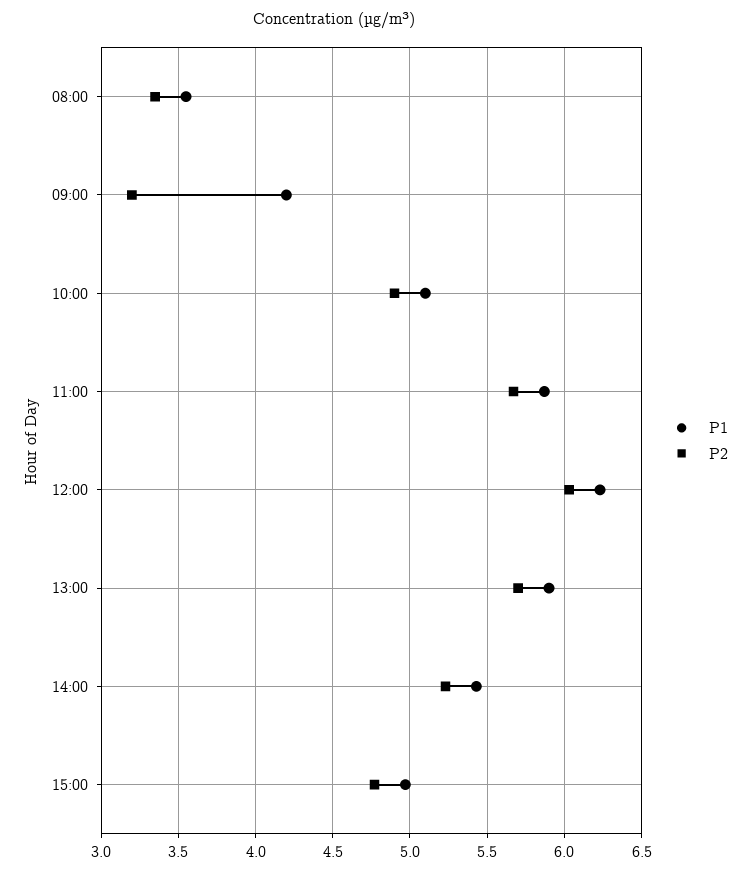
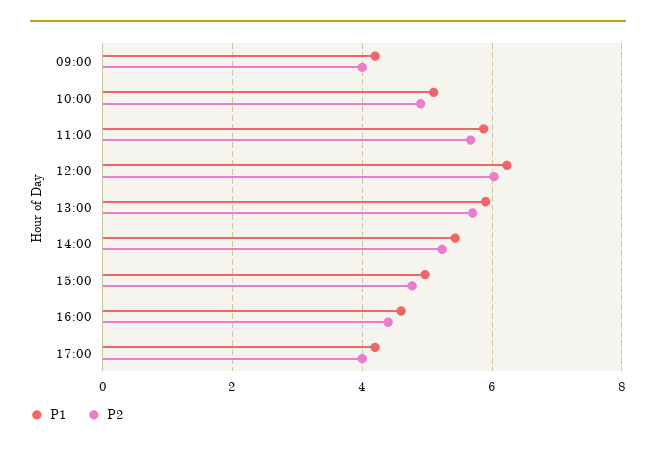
P1, 08:00: 3.55 -> none
P2, 08:00: 3.35 -> none
P2, 09:00: 3.2 -> 4
P1, 16:00: none -> 4.6
P2, 16:00: none -> 4.4
P1, 17:00: none -> 4.2
P2, 17:00: none -> 4

